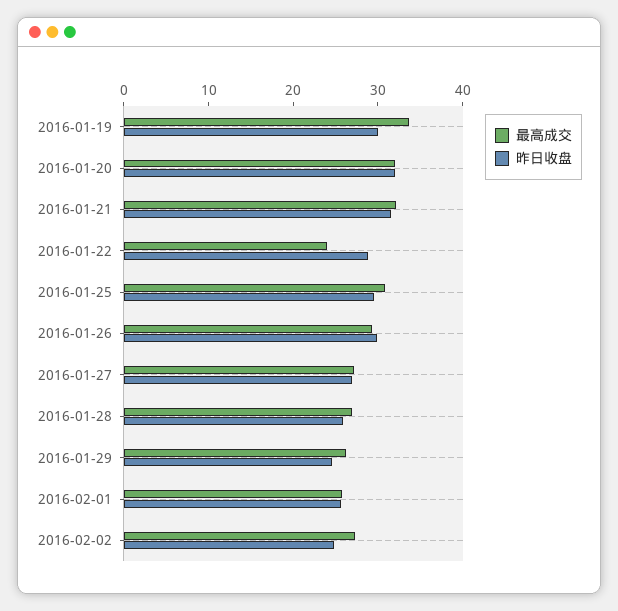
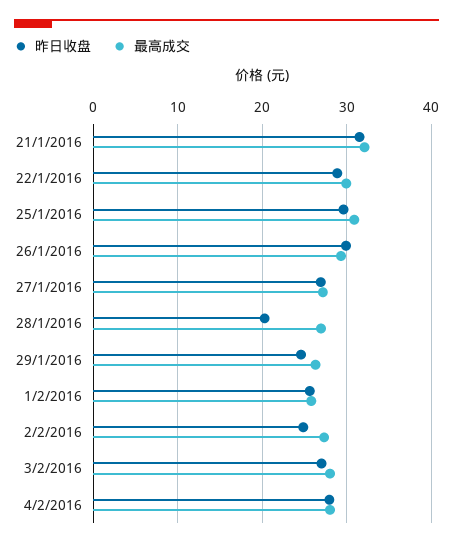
最高成交, 2016-01-19: 34 -> none
昨日收盘, 2016-01-19: 30 -> none
最高成交, 2016-01-20: 32 -> none
昨日收盘, 2016-01-20: 32 -> none
最高成交, 2016-01-22: 24 -> 30
昨日收盘, 2016-01-28: 26 -> 20
昨日收盘, 3/2/2016: none -> 27
最高成交, 3/2/2016: none -> 28
昨日收盘, 4/2/2016: none -> 28
最高成交, 4/2/2016: none -> 28

